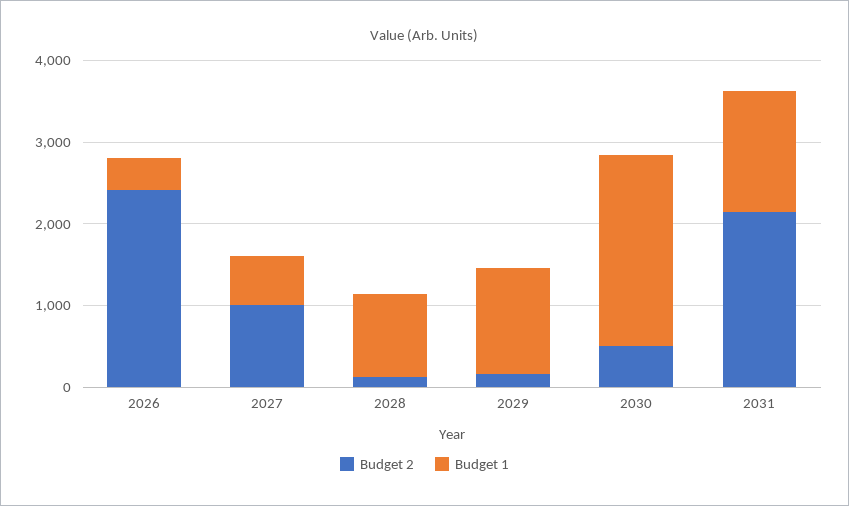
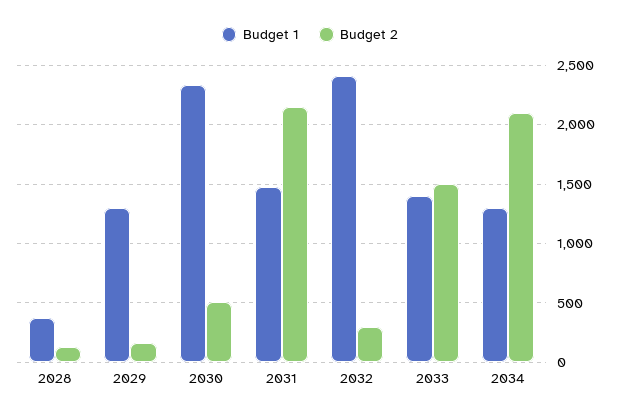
Budget 2, 2026: 2400 -> none
Budget 1, 2026: 400 -> none
Budget 2, 2027: 1000 -> none
Budget 1, 2027: 600 -> none
Budget 1, 2028: 1000 -> 400
Budget 1, 2032: none -> 2400
Budget 2, 2032: none -> 300
Budget 1, 2033: none -> 1400
Budget 2, 2033: none -> 1500
Budget 1, 2034: none -> 1300
Budget 2, 2034: none -> 2100

